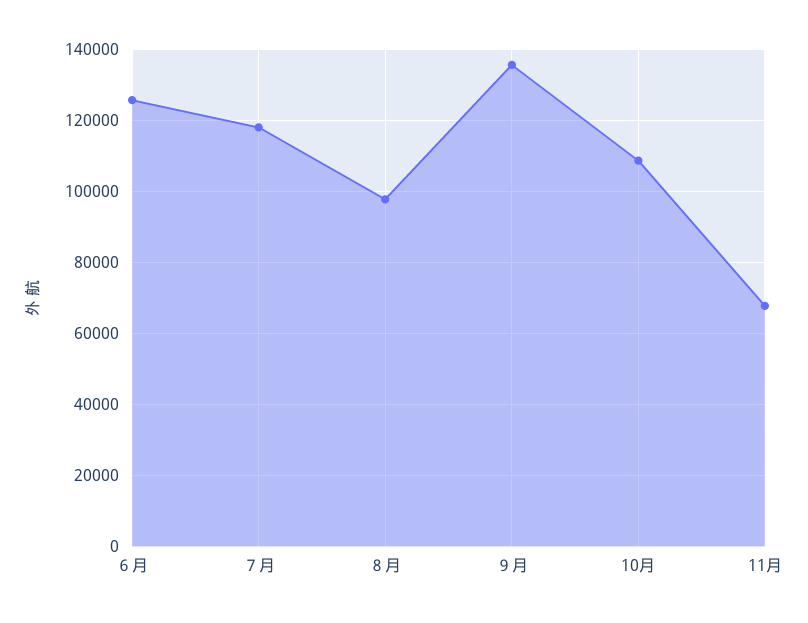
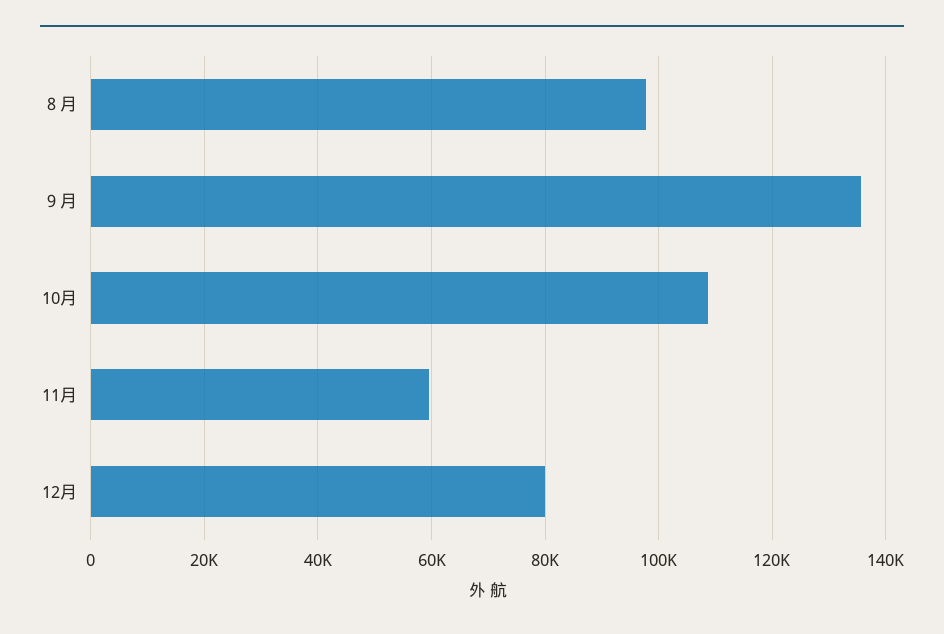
６月: 126000 -> none
７月: 118000 -> none
11月: 68000 -> 60000
12月: none -> 80000

